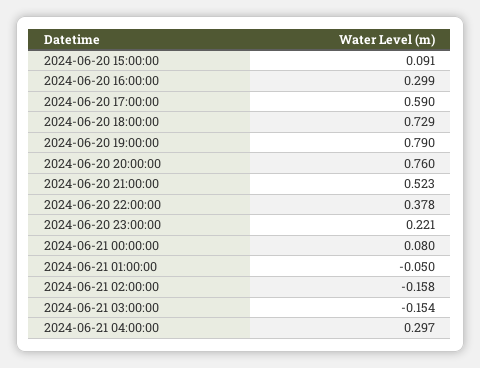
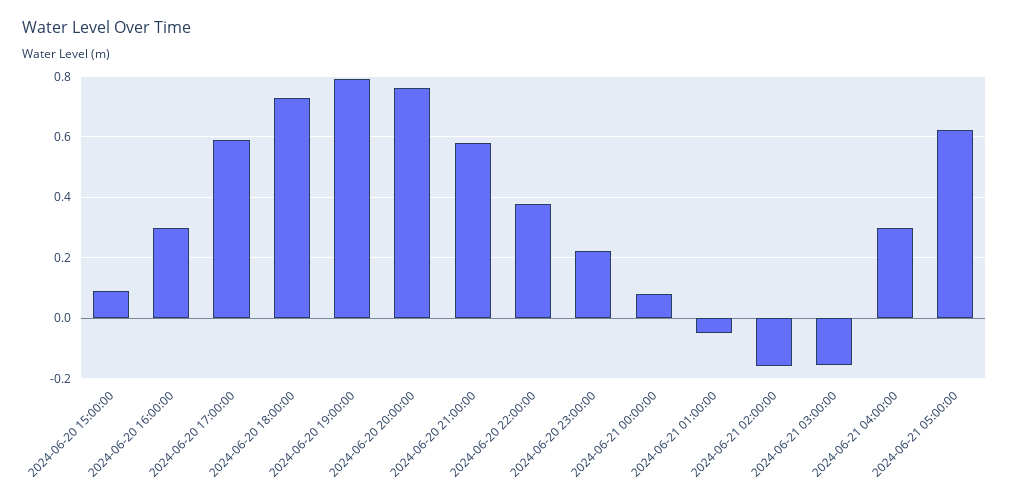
2024-06-20 21:00:00: 0.523 -> 0.58
2024-06-21 05:00:00: none -> 0.62

